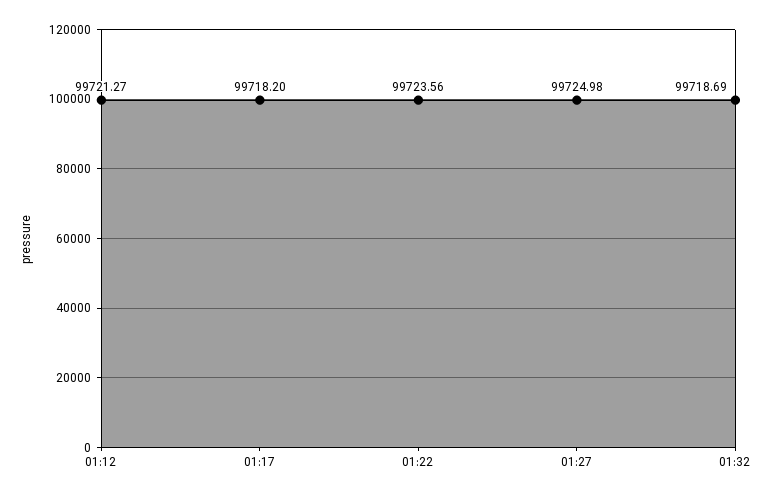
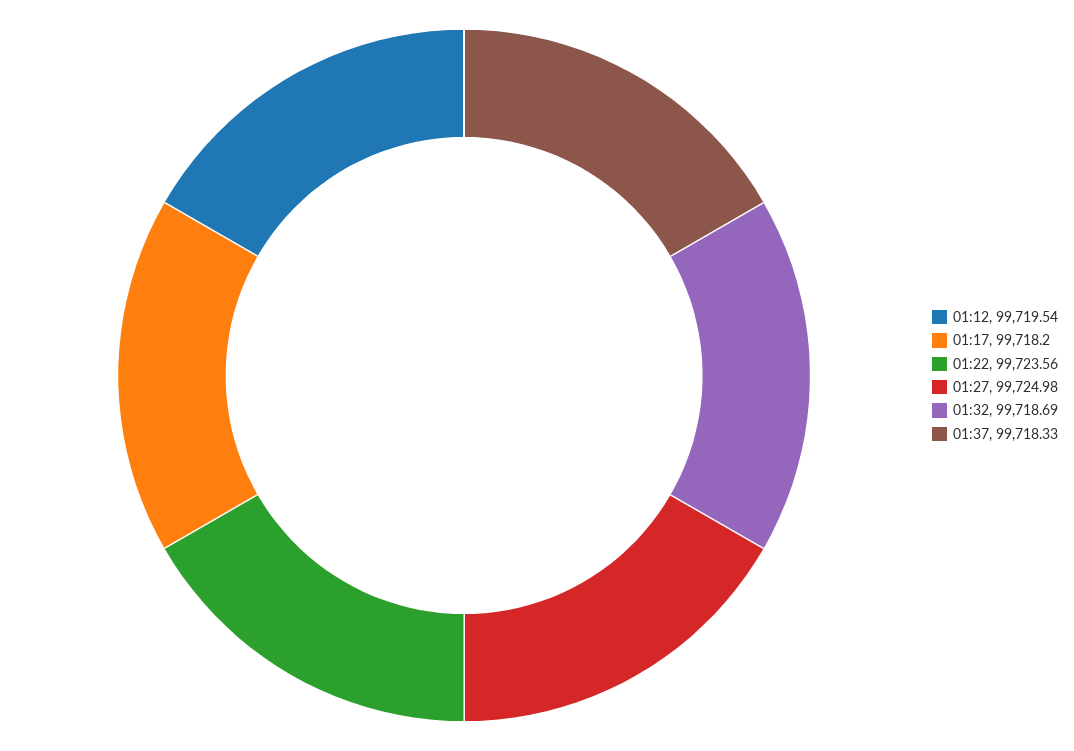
01:12: 99721.27 -> 99719.54
01:37: none -> 99718.33

